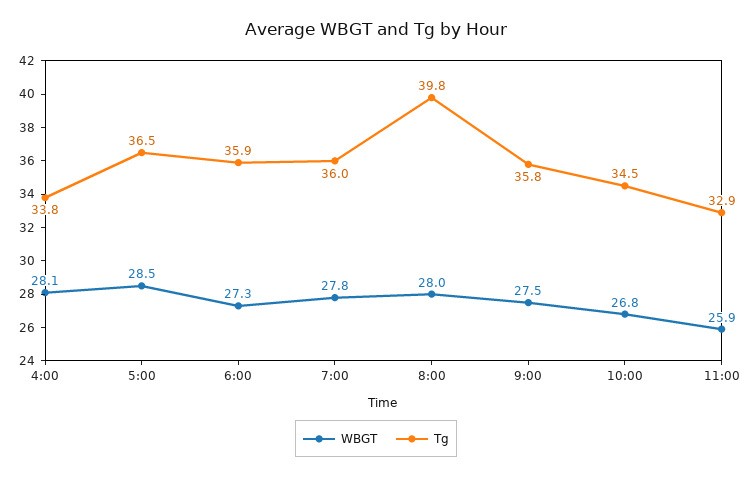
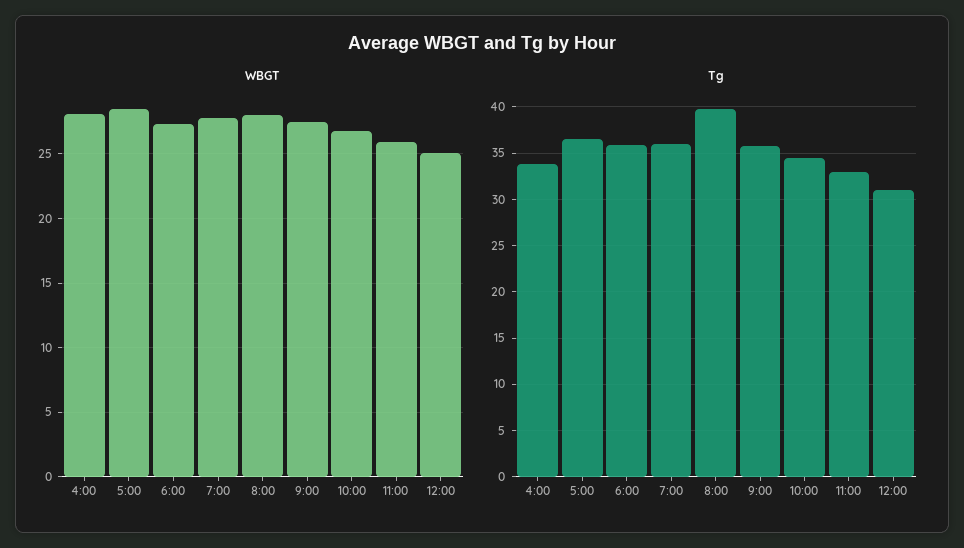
WBGT, 12:00: none -> 25
Tg, 12:00: none -> 31

